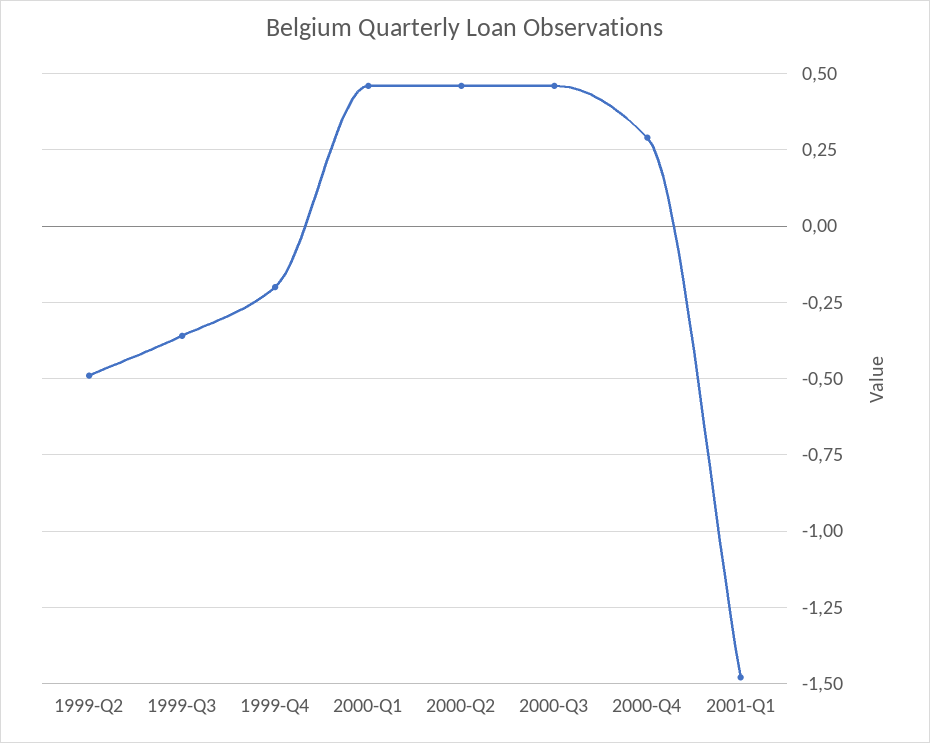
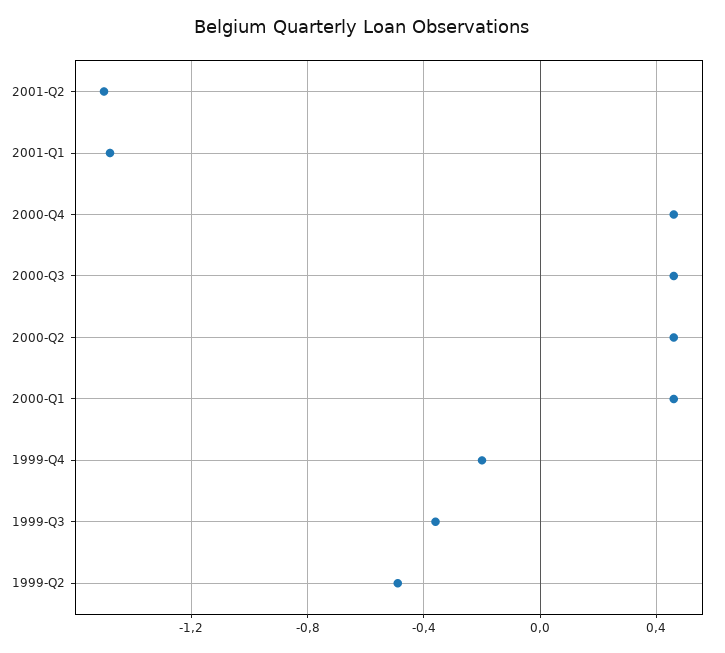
2000-Q4: 0.3 -> 0.45
2001-Q2: none -> -1.5

